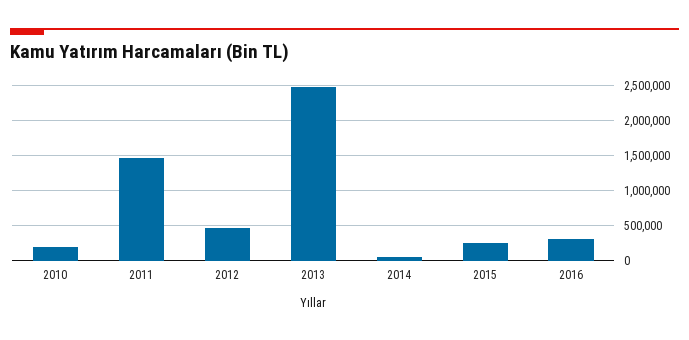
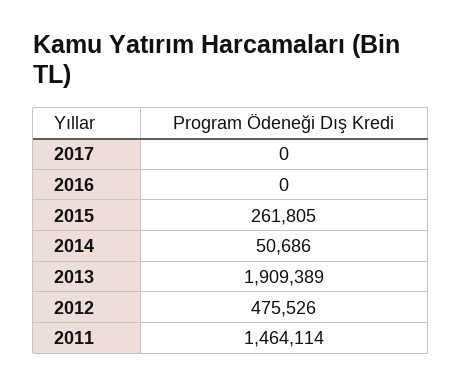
2010: 200000 -> none
2013: 2500000 -> 1909389
2016: 300000 -> 0
2017: none -> 0

